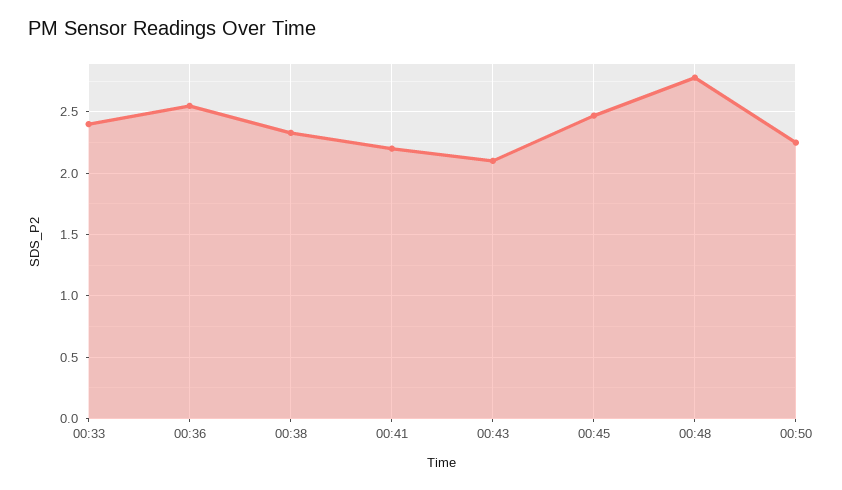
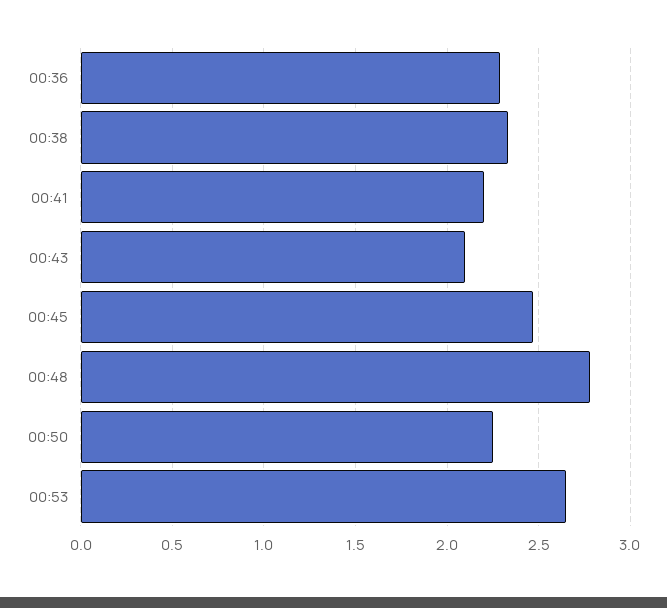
00:33: 2.4 -> none
00:36: 2.55 -> 2.3
00:53: none -> 2.65

